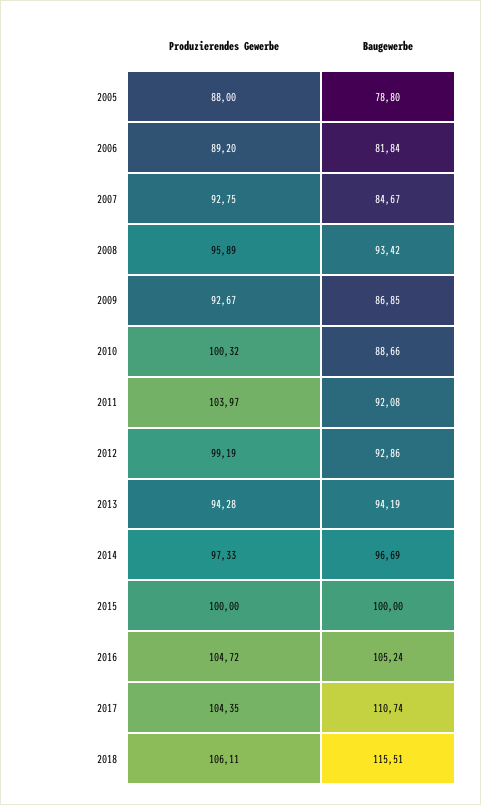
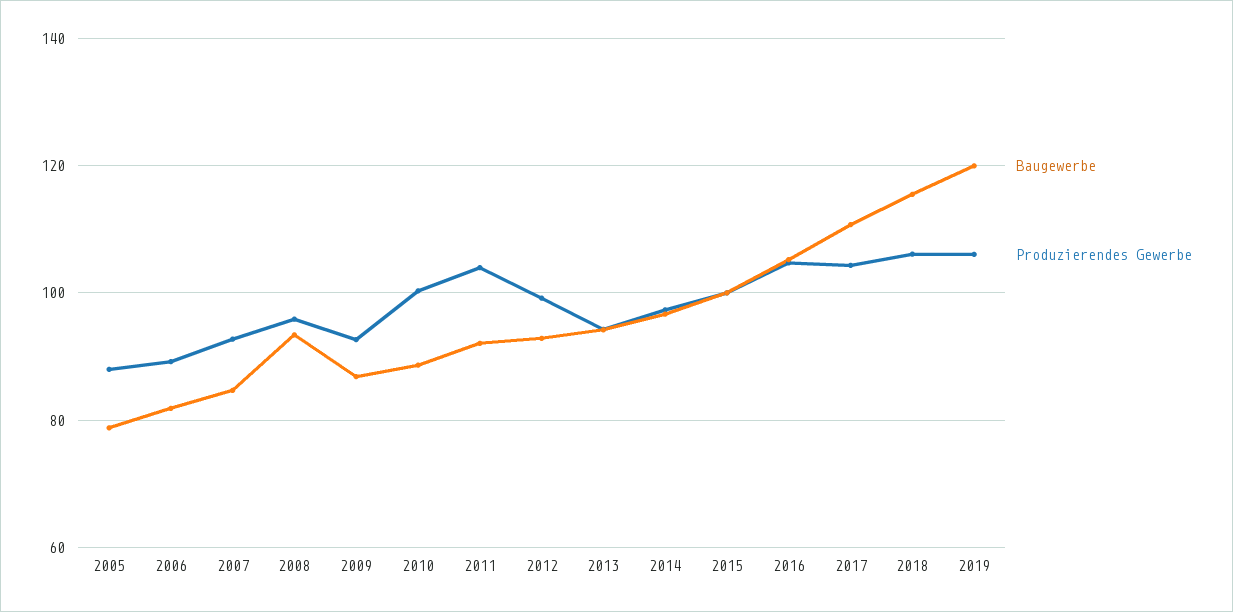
Baugewerbe, 2019: none -> 120
Produzierendes Gewerbe, 2019: none -> 106

